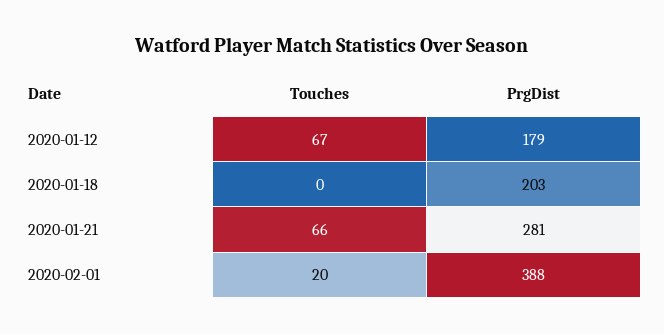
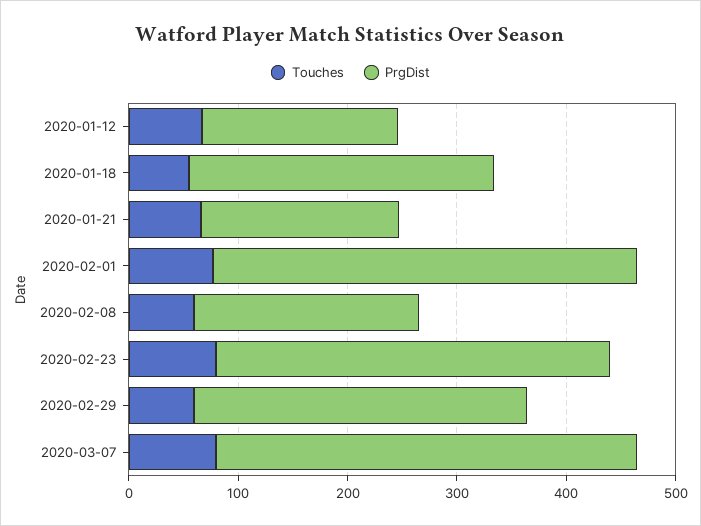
Touches, 2020-01-18: 0 -> 60
PrgDist, 2020-01-18: 203 -> 280
PrgDist, 2020-01-21: 281 -> 180
Touches, 2020-02-01: 20 -> 80
Touches, 2020-02-08: none -> 60
PrgDist, 2020-02-08: none -> 200
Touches, 2020-02-23: none -> 80
PrgDist, 2020-02-23: none -> 360
Touches, 2020-02-29: none -> 60
PrgDist, 2020-02-29: none -> 300
Touches, 2020-03-07: none -> 80
PrgDist, 2020-03-07: none -> 380

